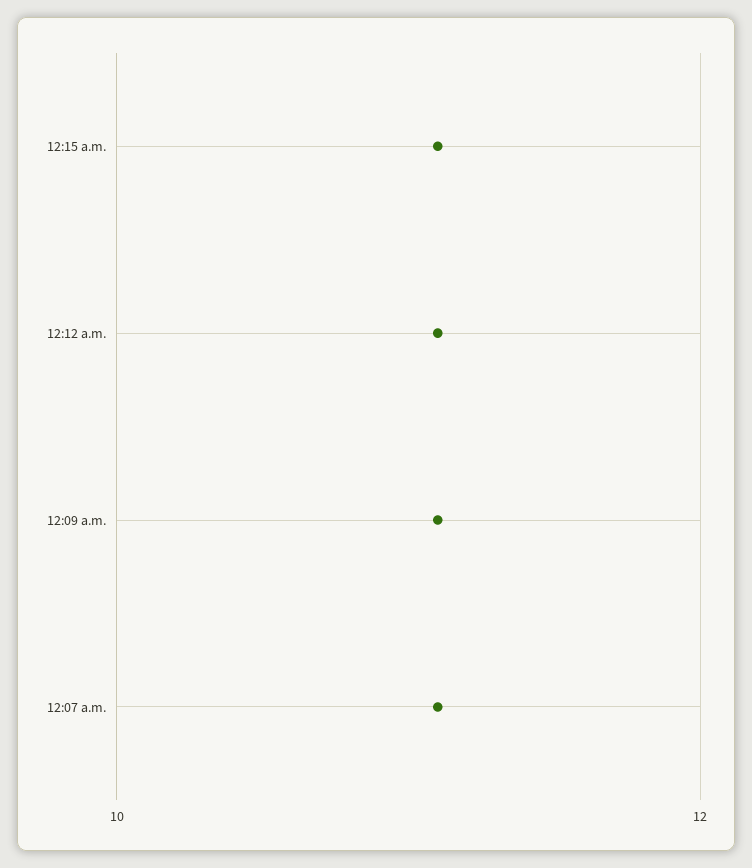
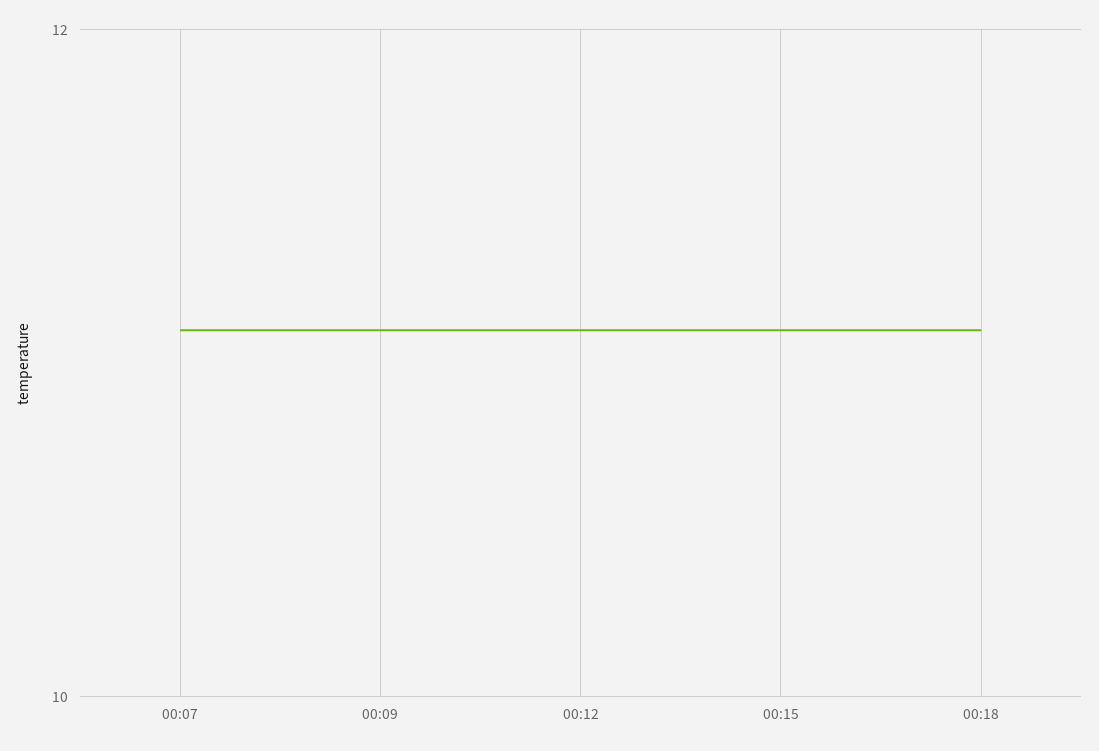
00:18: none -> 11

